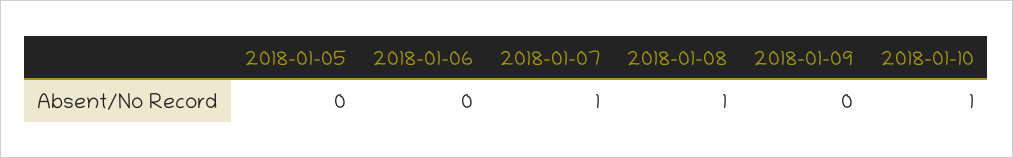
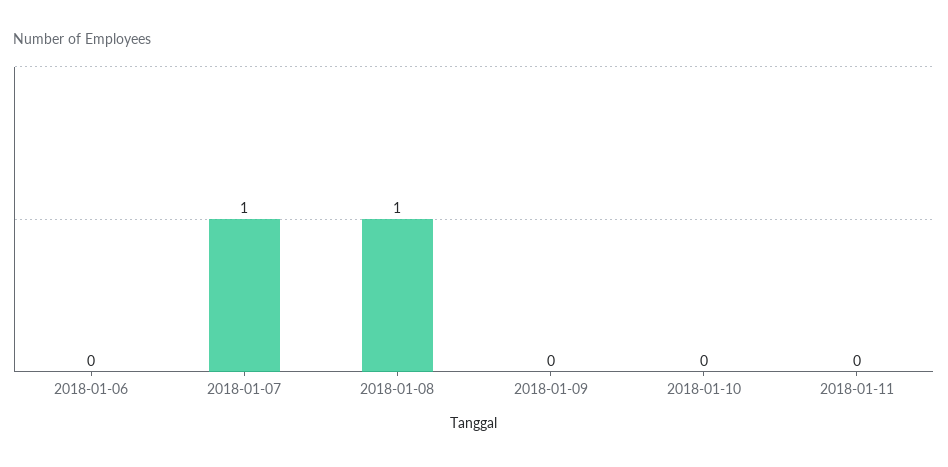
2018-01-05: 0 -> none
2018-01-10: 1 -> 0
2018-01-11: none -> 0

